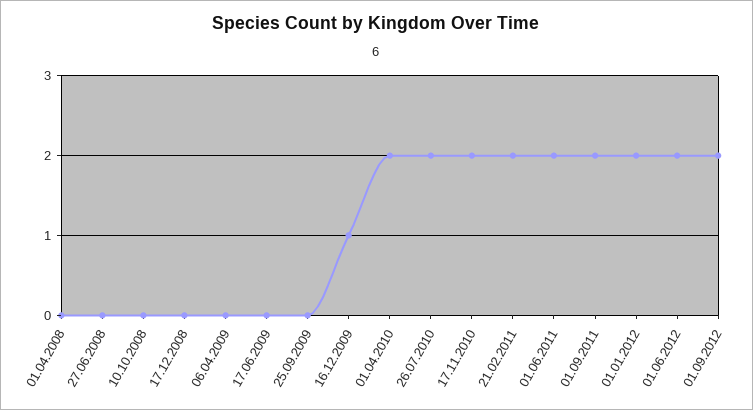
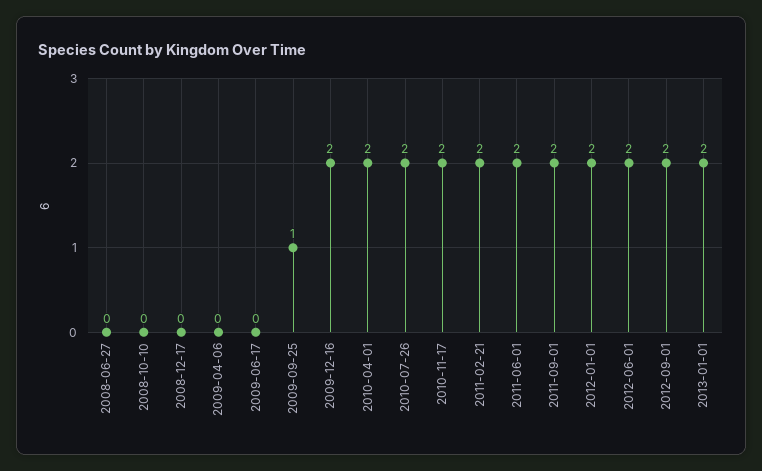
01.04.2008: 0 -> none
25.09.2009: 0 -> 1
16.12.2009: 1 -> 2
2013-01-01: none -> 2

